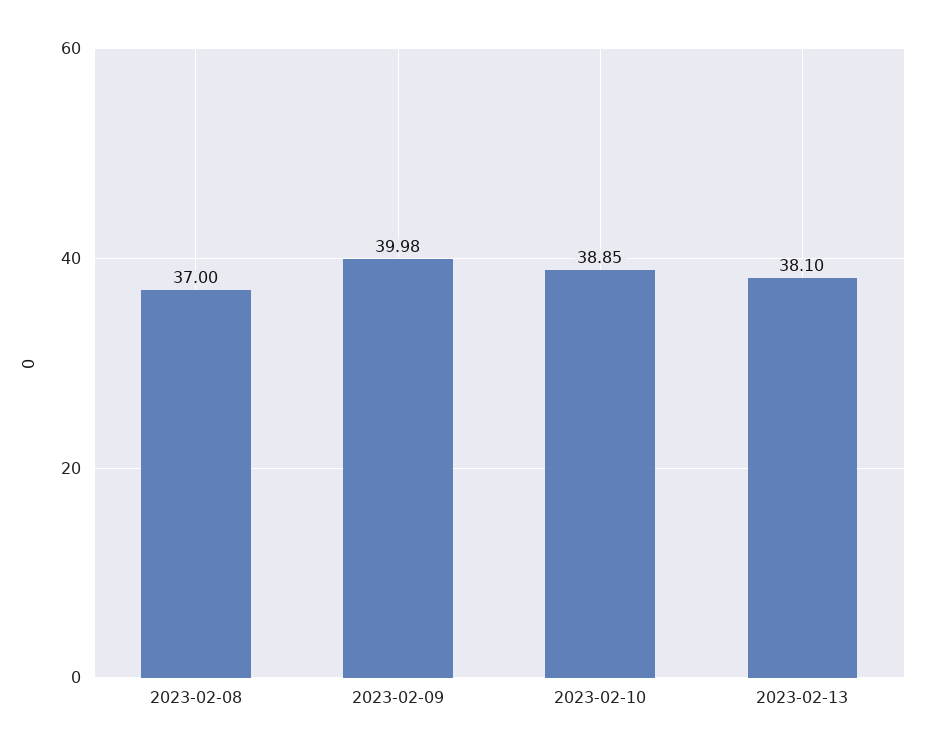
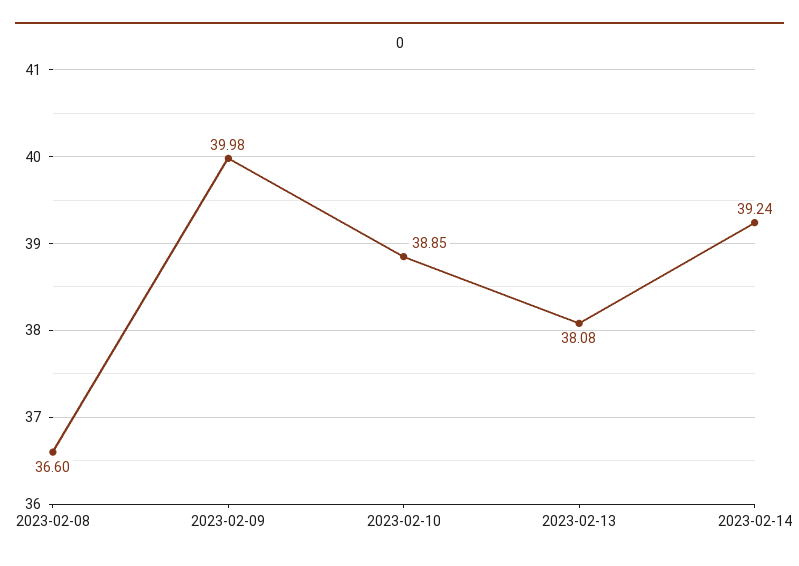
2023-02-08: 37 -> 36.6
2023-02-13: 38.1 -> 38.08
2023-02-14: none -> 39.24

